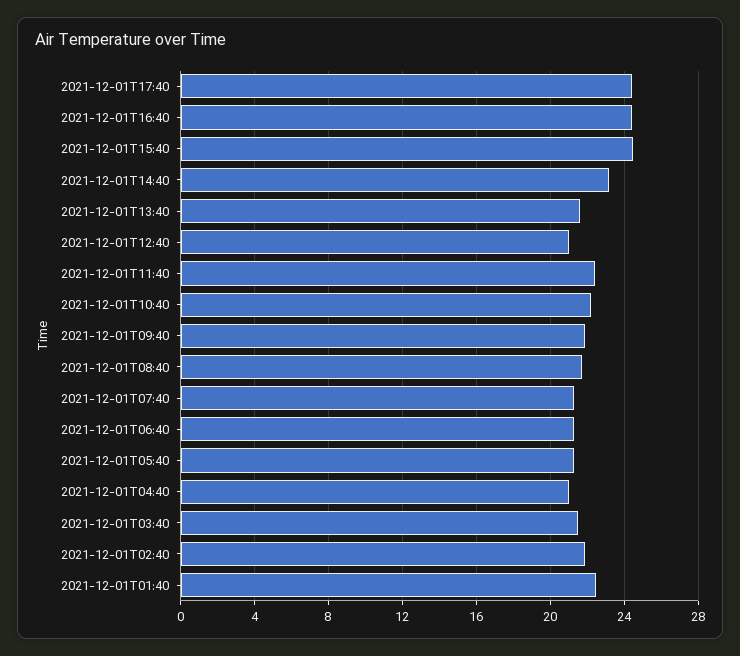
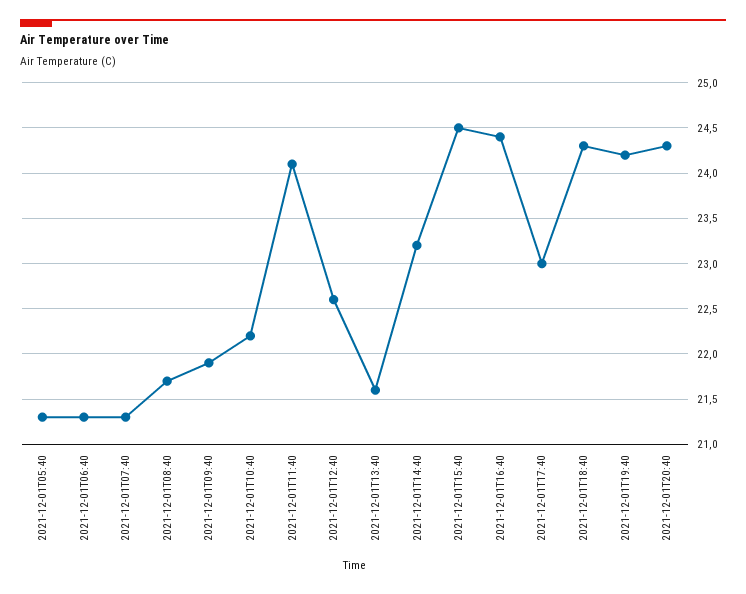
2021-12-01T17:40: 24.5 -> 23
2021-12-01T12:40: 21 -> 22.6
2021-12-01T11:40: 22.5 -> 24.1
2021-12-01T04:40: 21 -> none
2021-12-01T03:40: 21.5 -> none
2021-12-01T02:40: 22 -> none
2021-12-01T01:40: 22.5 -> none
2021-12-01T18:40: none -> 24.3
2021-12-01T19:40: none -> 24.2
2021-12-01T20:40: none -> 24.3

